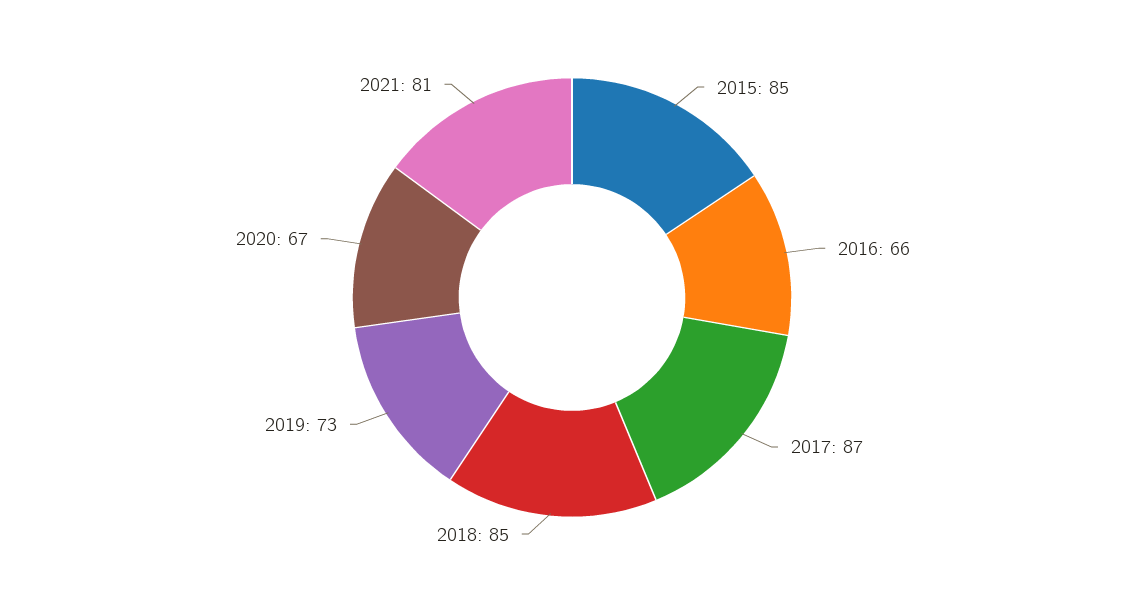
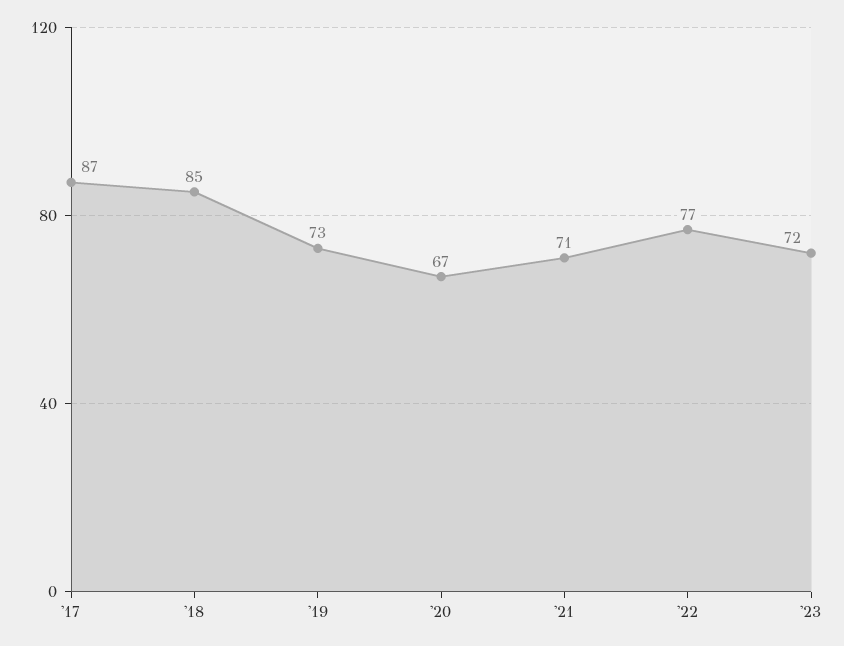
2015: 85 -> none
2016: 66 -> none
2021: 81 -> 71
'22: none -> 77
'23: none -> 72

